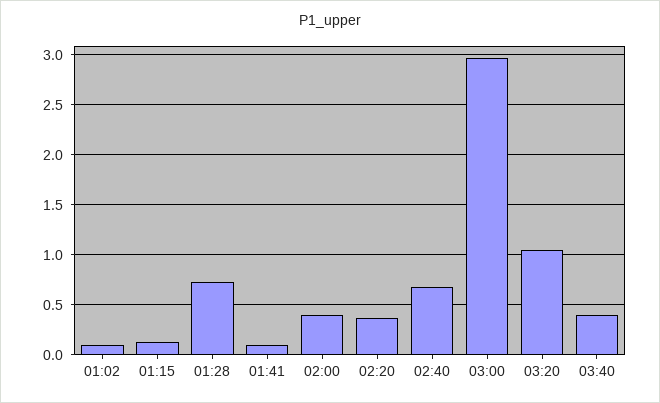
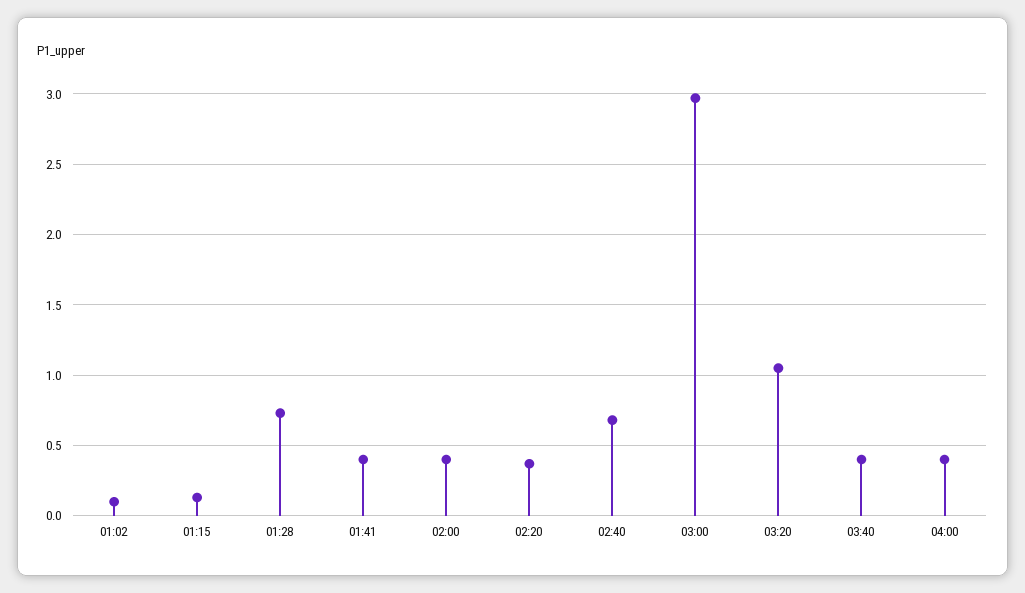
01:41: 0.1 -> 0.4
04:00: none -> 0.4

